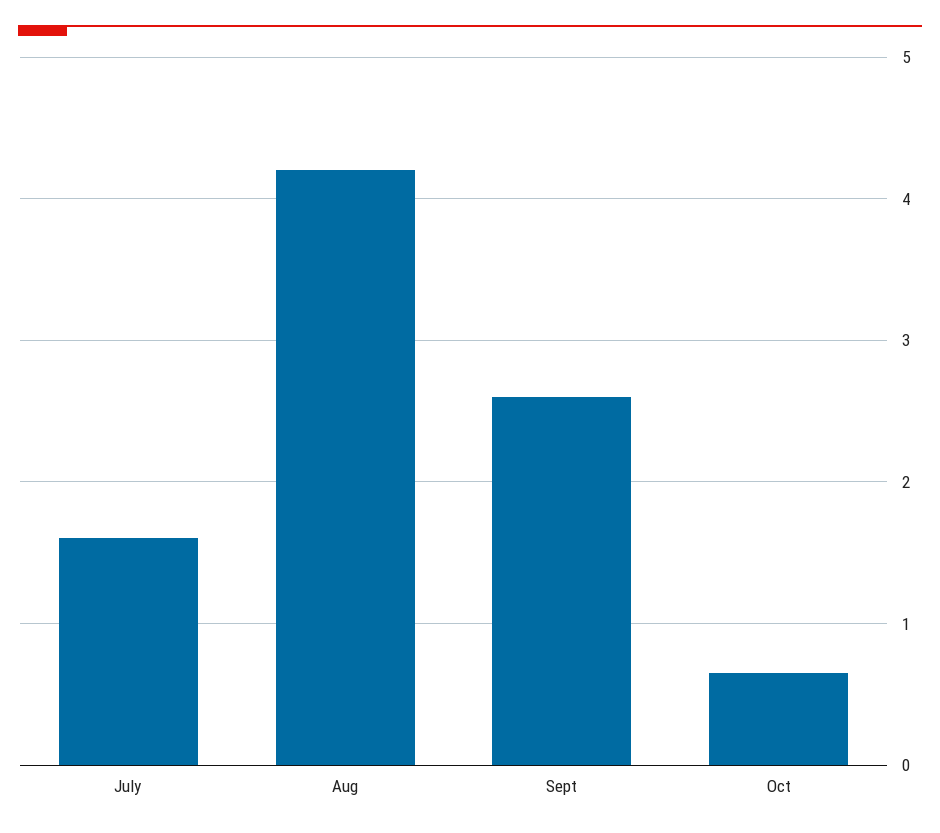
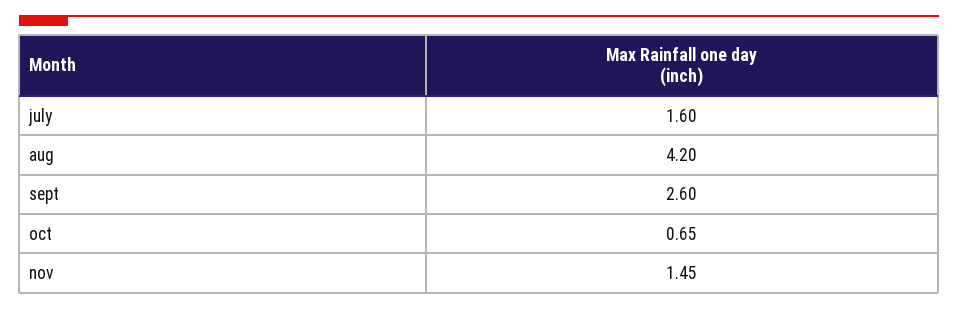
nov: none -> 1.45

